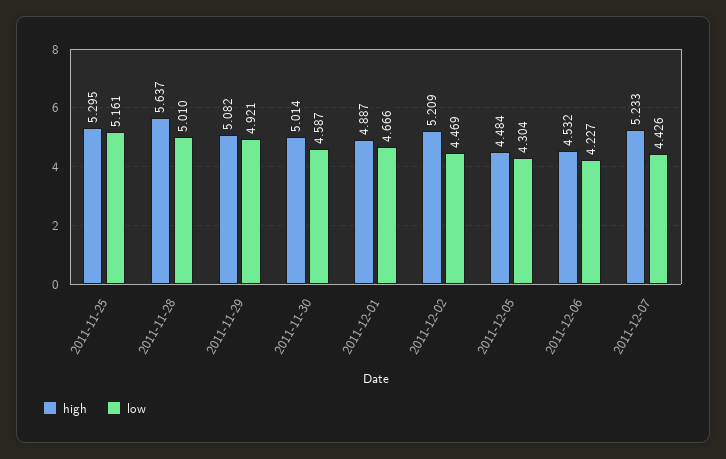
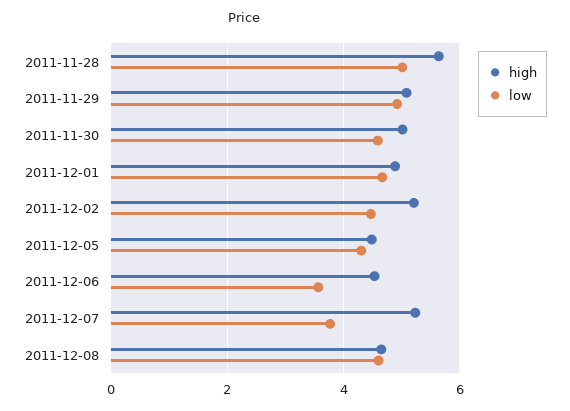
high, 2011-11-25: 5.295 -> none
low, 2011-11-25: 5.161 -> none
low, 2011-12-06: 4.227 -> 3.6
low, 2011-12-07: 4.426 -> 3.8
high, 2011-12-08: none -> 4.6
low, 2011-12-08: none -> 4.6

